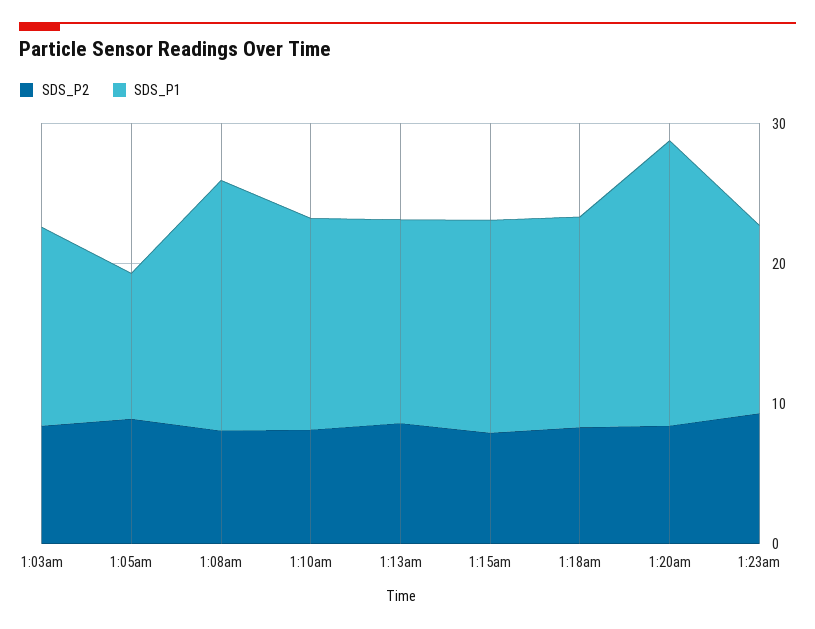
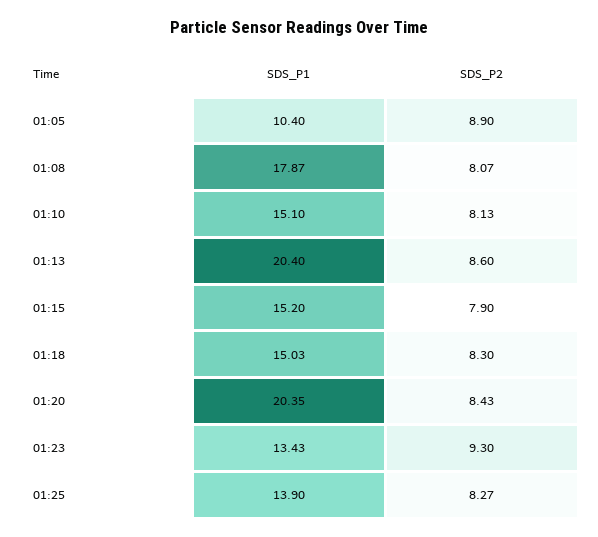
SDS_P2, 1:03am: 8 -> none
SDS_P1, 1:03am: 14 -> none
SDS_P1, 1:13am: 14 -> 20.4
SDS_P1, 01:25: none -> 13.9
SDS_P2, 01:25: none -> 8.27

